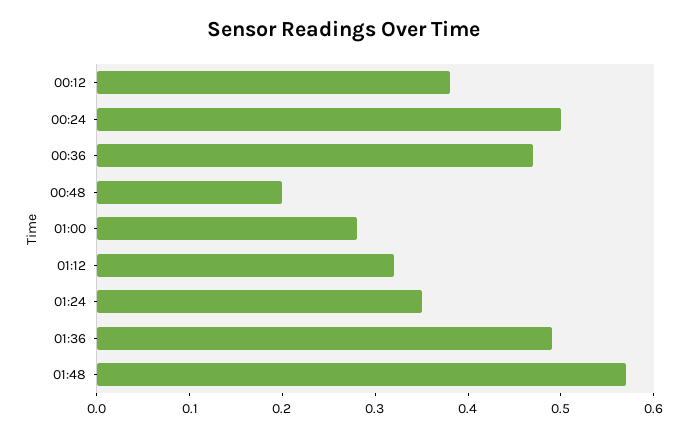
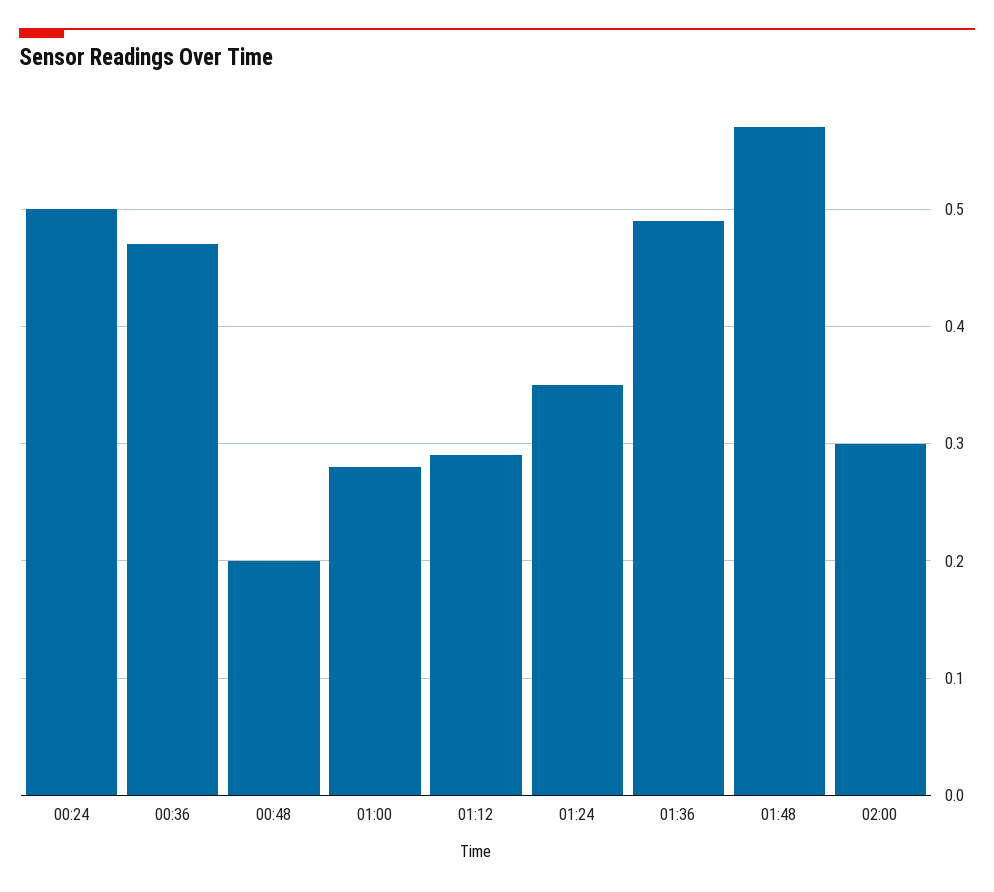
00:12: 0.38 -> none
01:12: 0.32 -> 0.29
02:00: none -> 0.3

